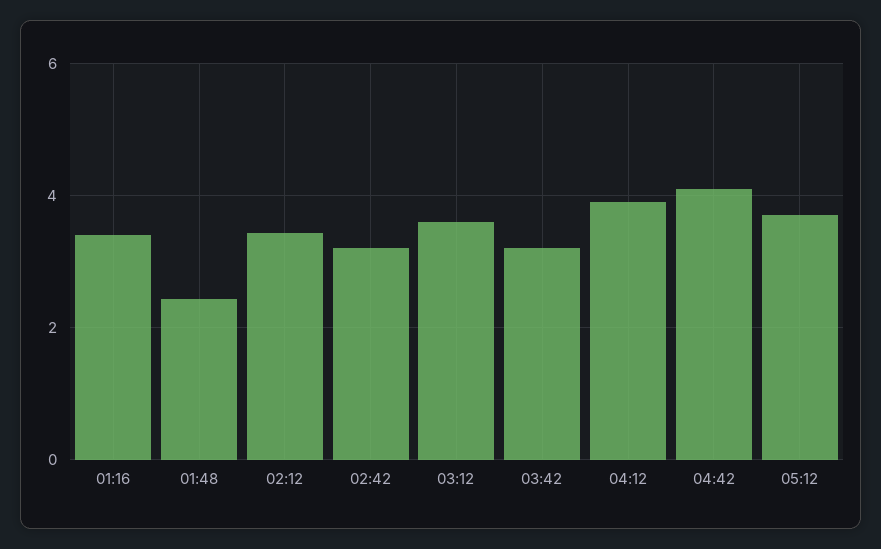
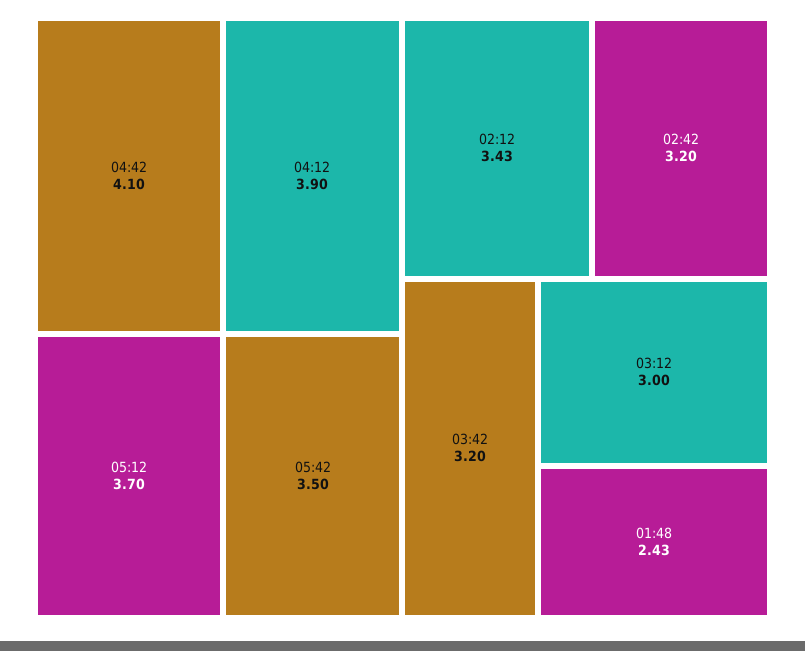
01:16: 3.4 -> none
03:12: 3.6 -> 3
05:42: none -> 3.5

